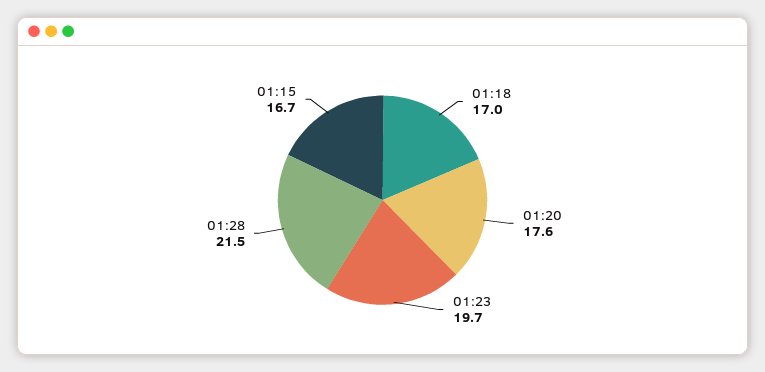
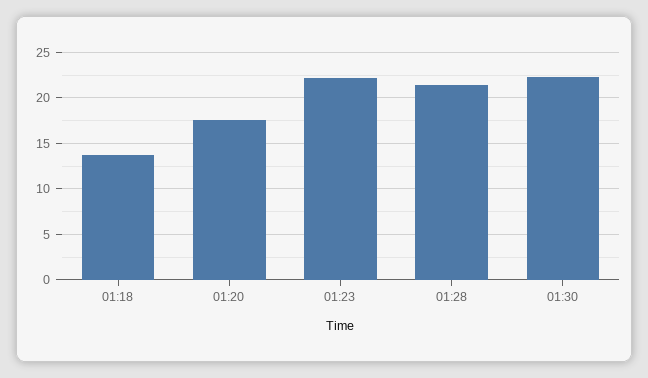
01:18: 17 -> 14
01:23: 19.7 -> 22
01:15: 16.7 -> none
01:30: none -> 22

